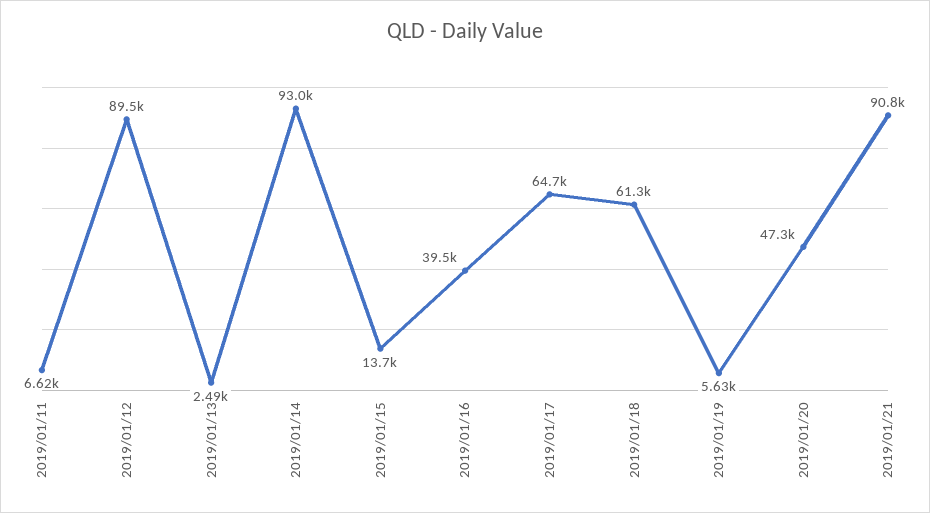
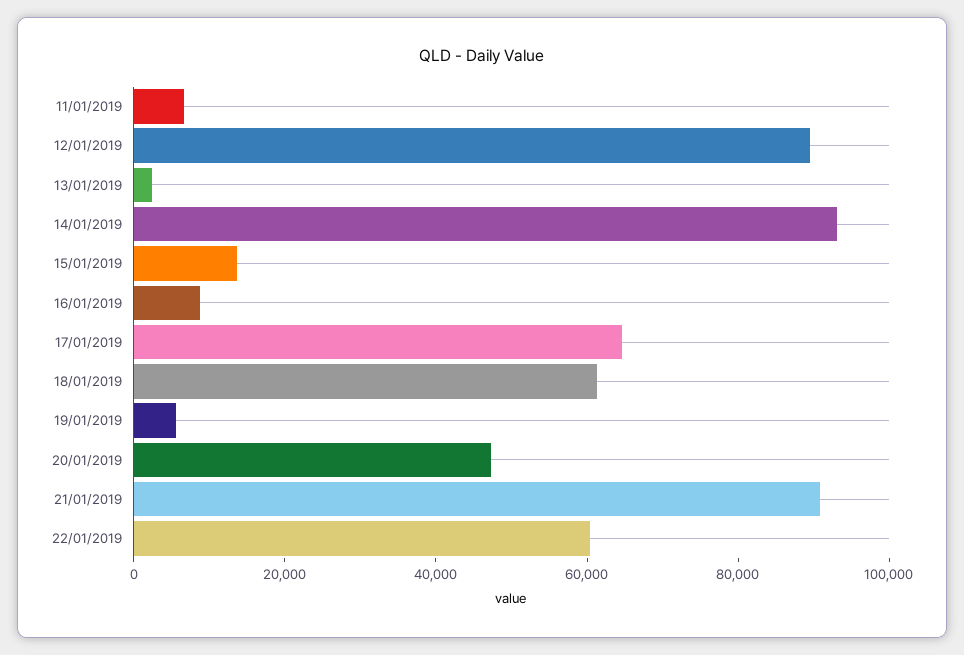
2019/01/16: 39500 -> 10000
22/01/2019: none -> 60000

